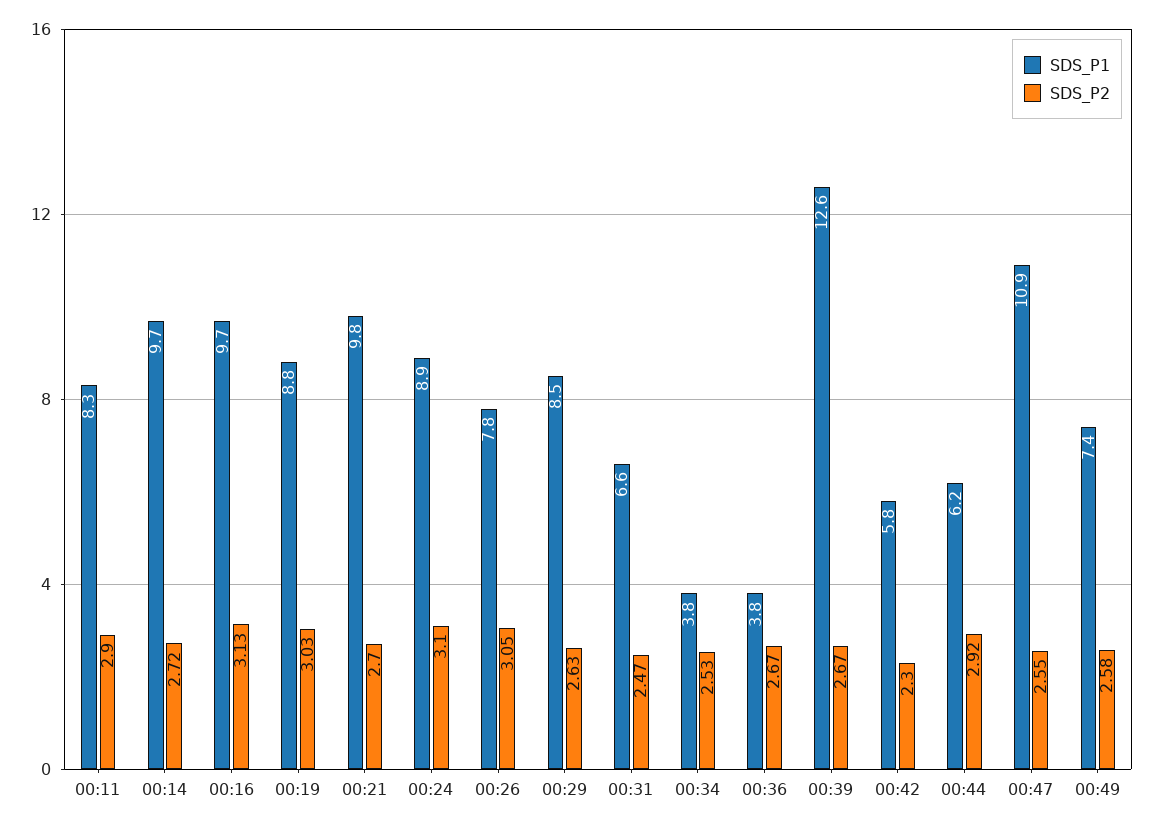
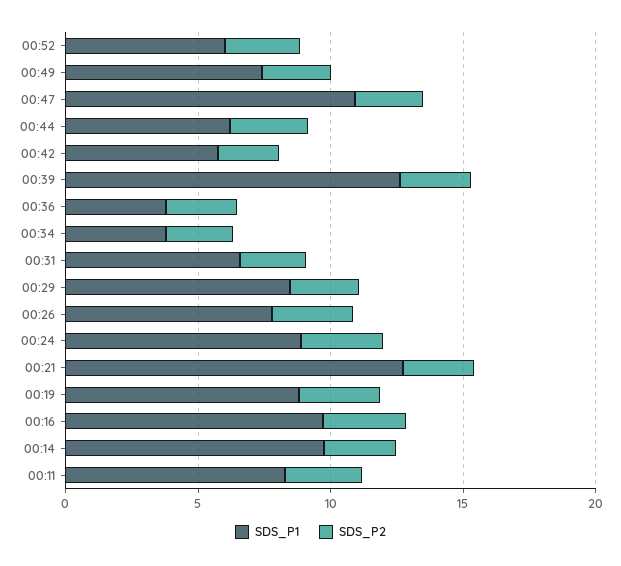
SDS_P1, 00:21: 9.8 -> 13
SDS_P1, 00:52: none -> 6
SDS_P2, 00:52: none -> 3

